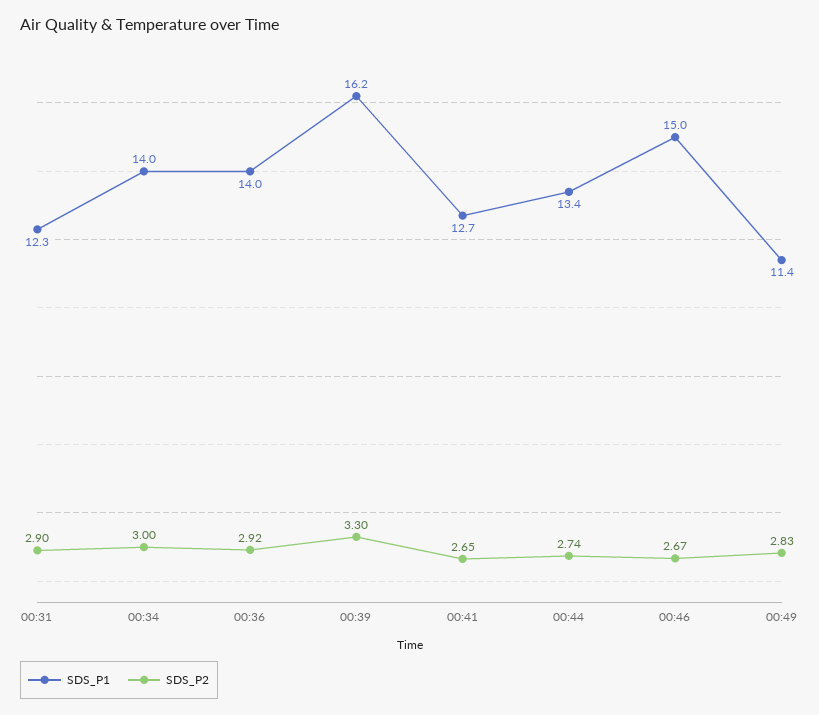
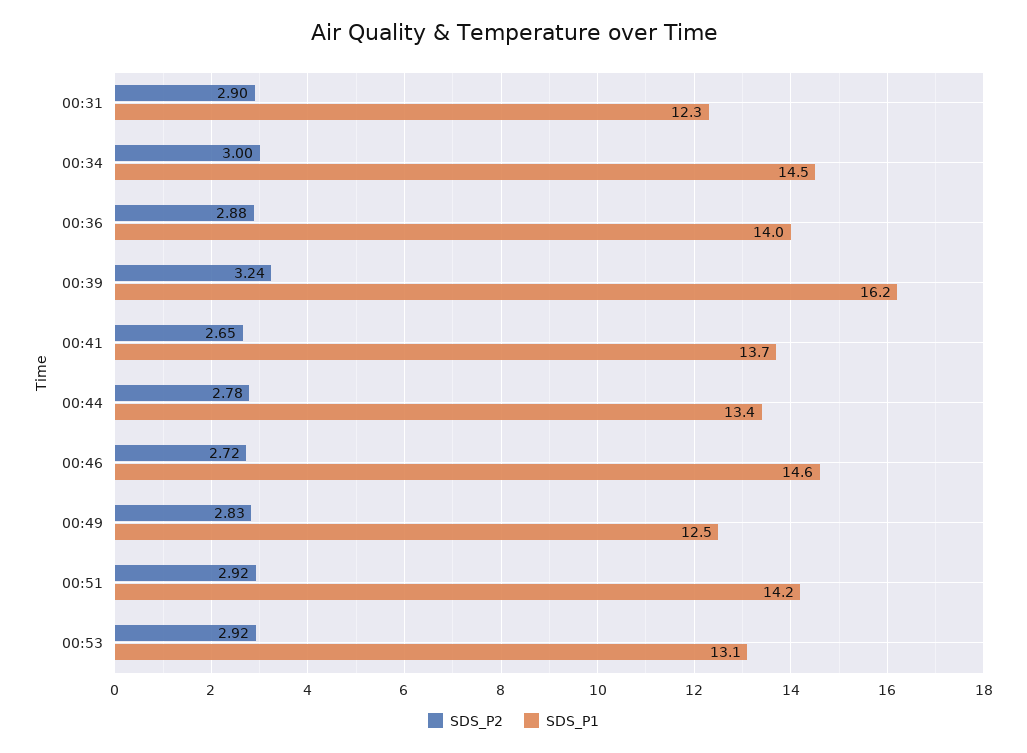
SDS_P1, 00:34: 14 -> 14.5
SDS_P2, 00:36: 2.92 -> 2.88
SDS_P2, 00:39: 3.3 -> 3.24
SDS_P1, 00:41: 12.7 -> 13.7
SDS_P2, 00:44: 2.74 -> 2.78
SDS_P1, 00:46: 15 -> 14.6
SDS_P2, 00:46: 2.67 -> 2.72
SDS_P1, 00:49: 11.4 -> 12.5
SDS_P2, 00:51: none -> 2.92
SDS_P1, 00:51: none -> 14.2
SDS_P2, 00:53: none -> 2.92
SDS_P1, 00:53: none -> 13.1

